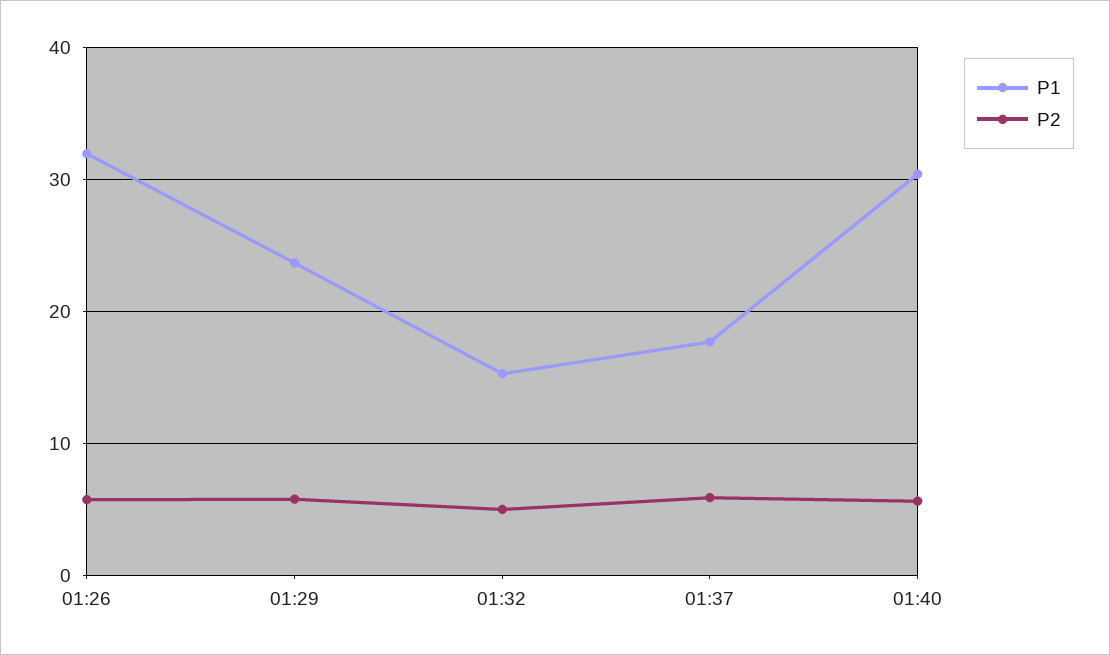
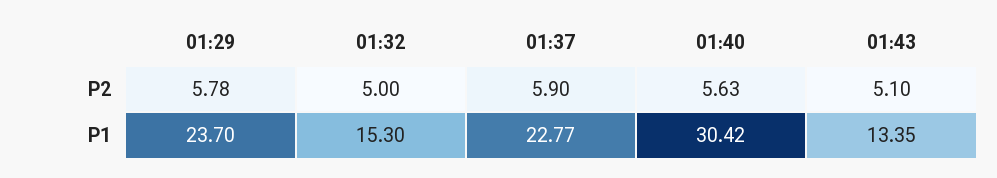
P1, 01:26: 32 -> none
P2, 01:26: 6 -> none
P1, 01:37: 18 -> 22.77
P2, 01:43: none -> 5.1
P1, 01:43: none -> 13.35

